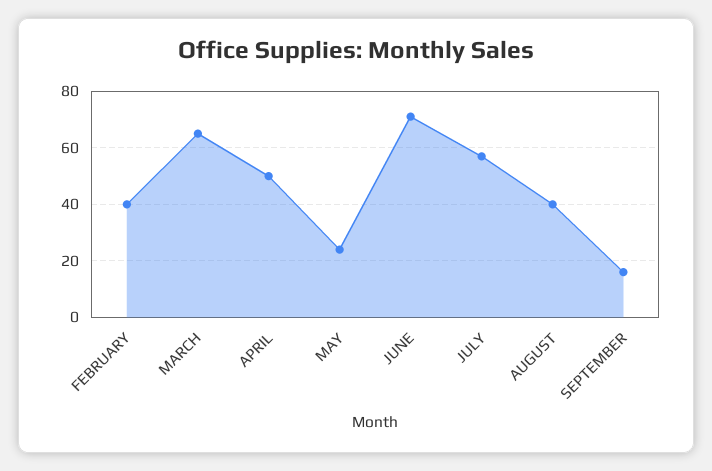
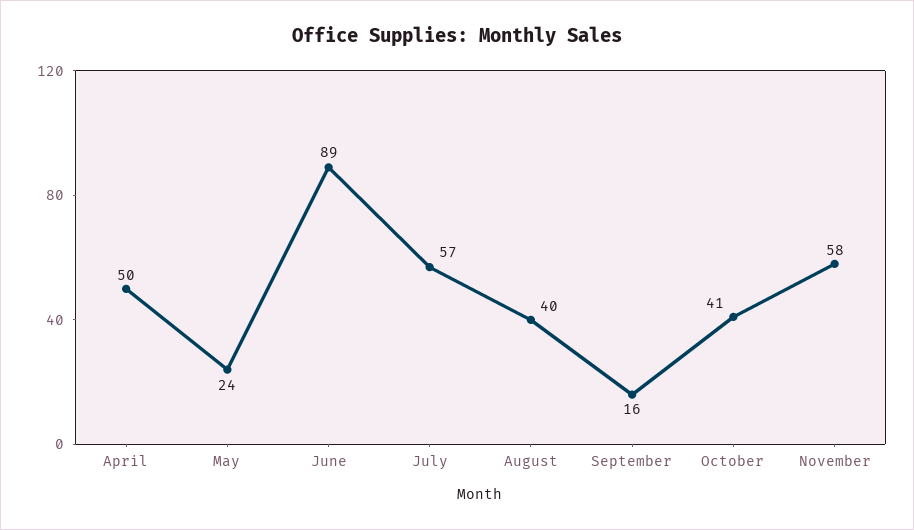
FEBRUARY: 40 -> none
MARCH: 65 -> none
JUNE: 70 -> 89
October: none -> 41
November: none -> 58

